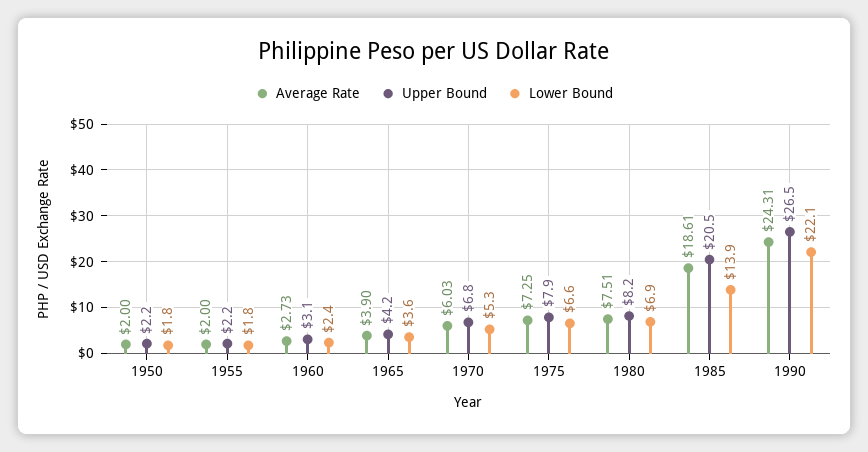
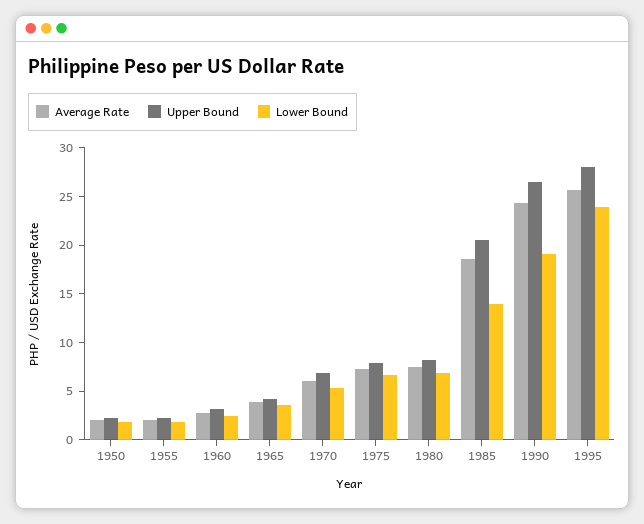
Lower Bound, 1990: 22.1 -> 19
Average Rate, 1995: none -> 26
Upper Bound, 1995: none -> 28
Lower Bound, 1995: none -> 24

